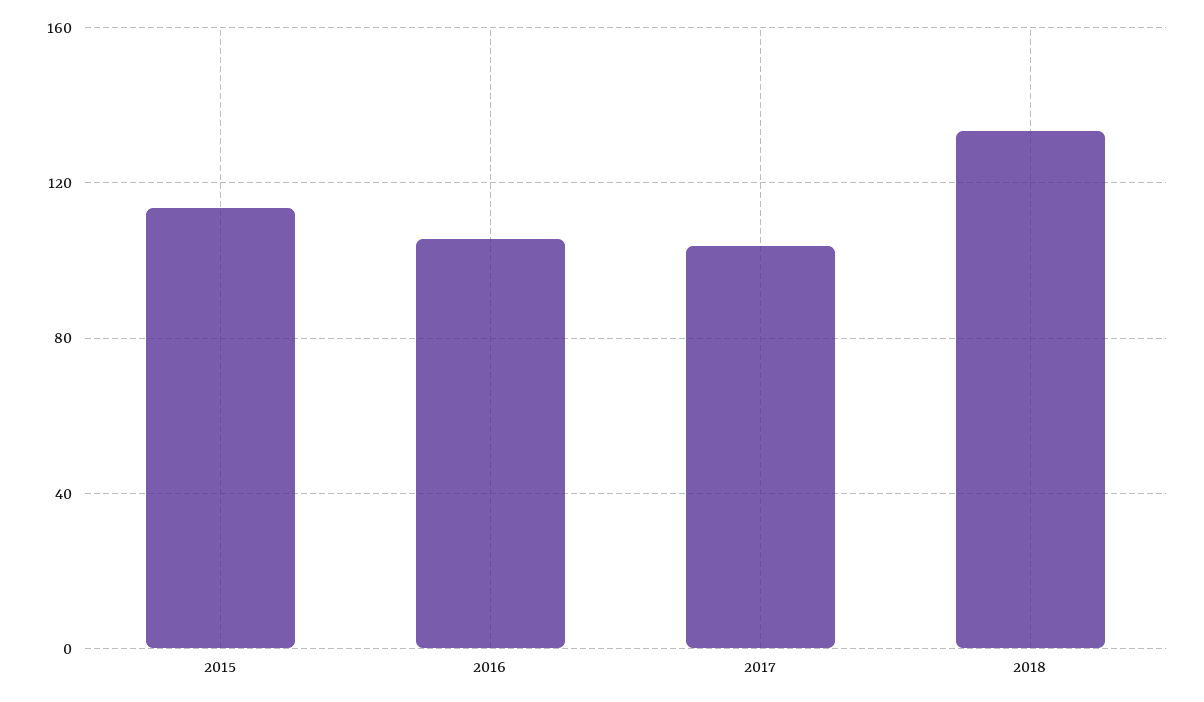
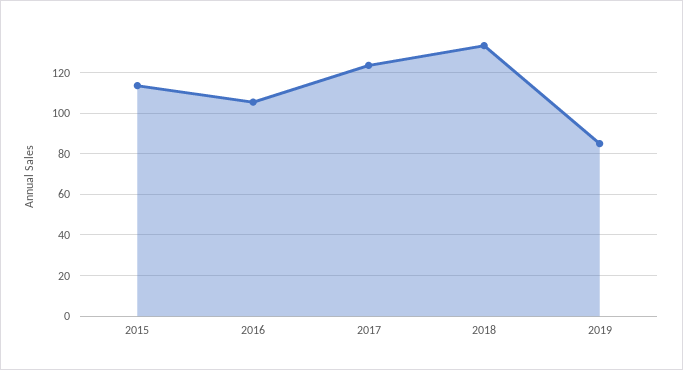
2017: 105 -> 125
2019: none -> 85

